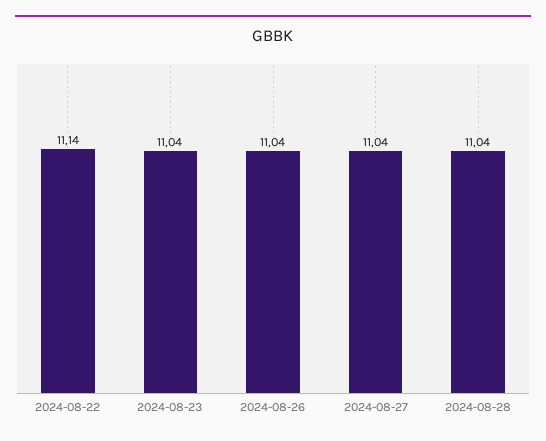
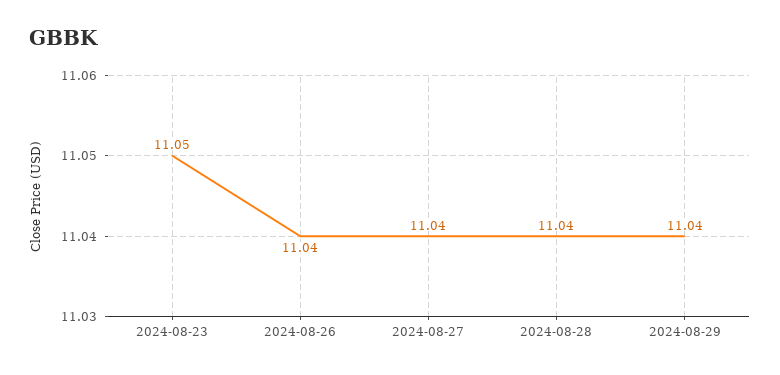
2024-08-22: 11.14 -> none
2024-08-23: 11.04 -> 11.05
2024-08-29: none -> 11.04

